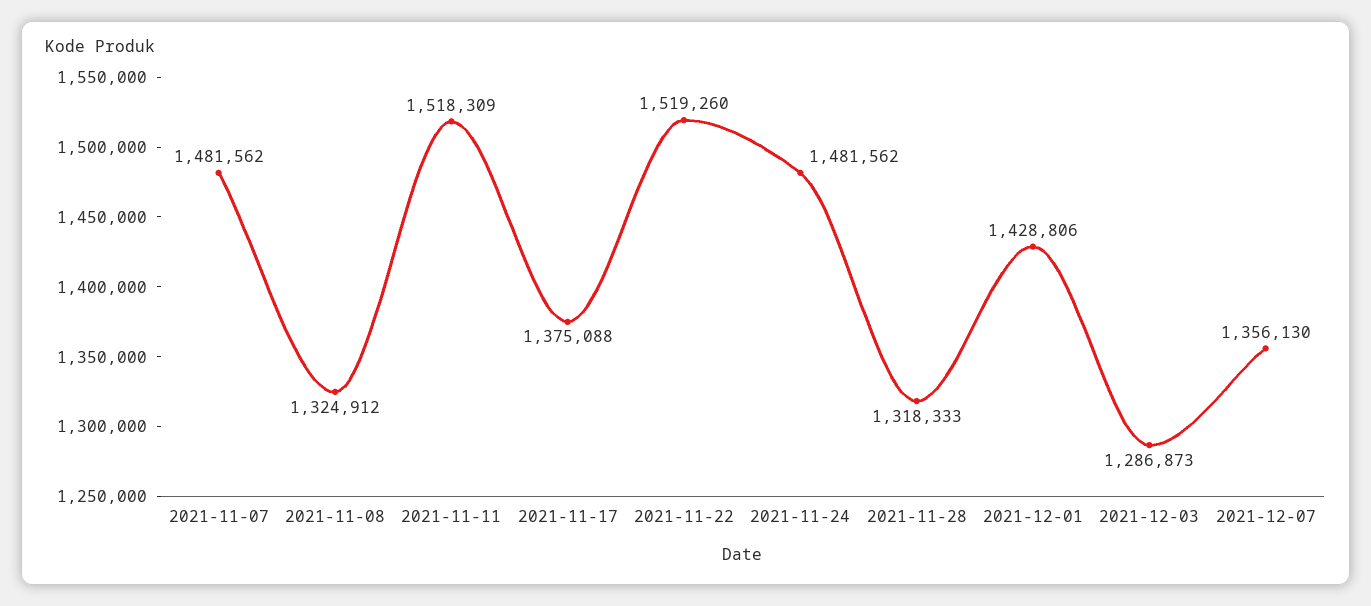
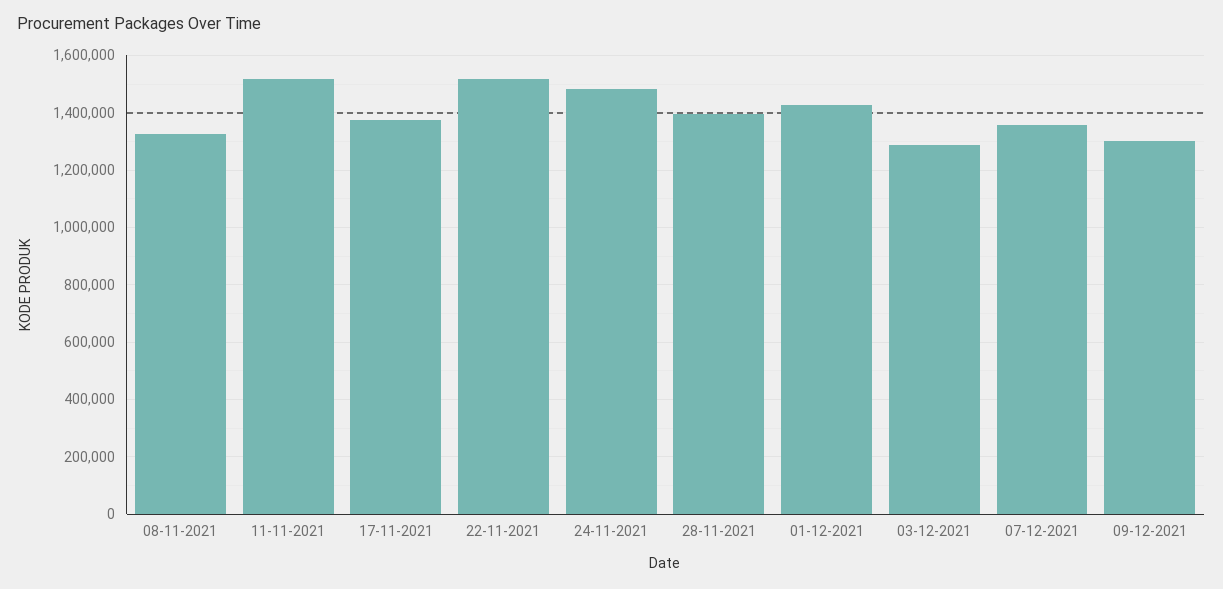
2021-11-07: 1481562 -> none
2021-11-28: 1318333 -> 1400000
09-12-2021: none -> 1300000

